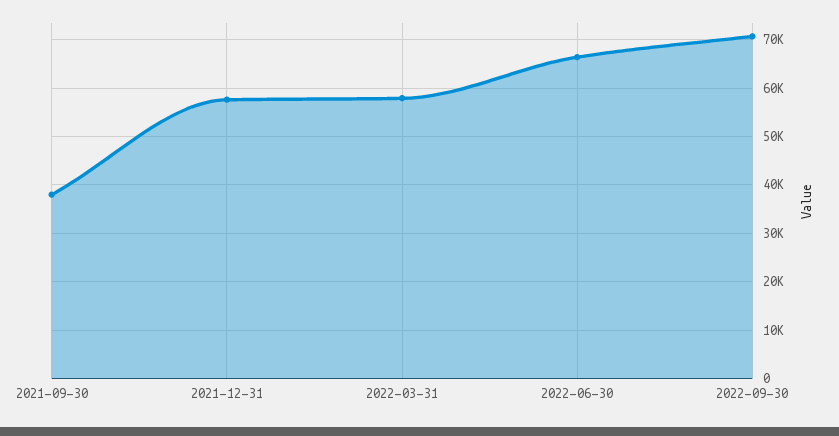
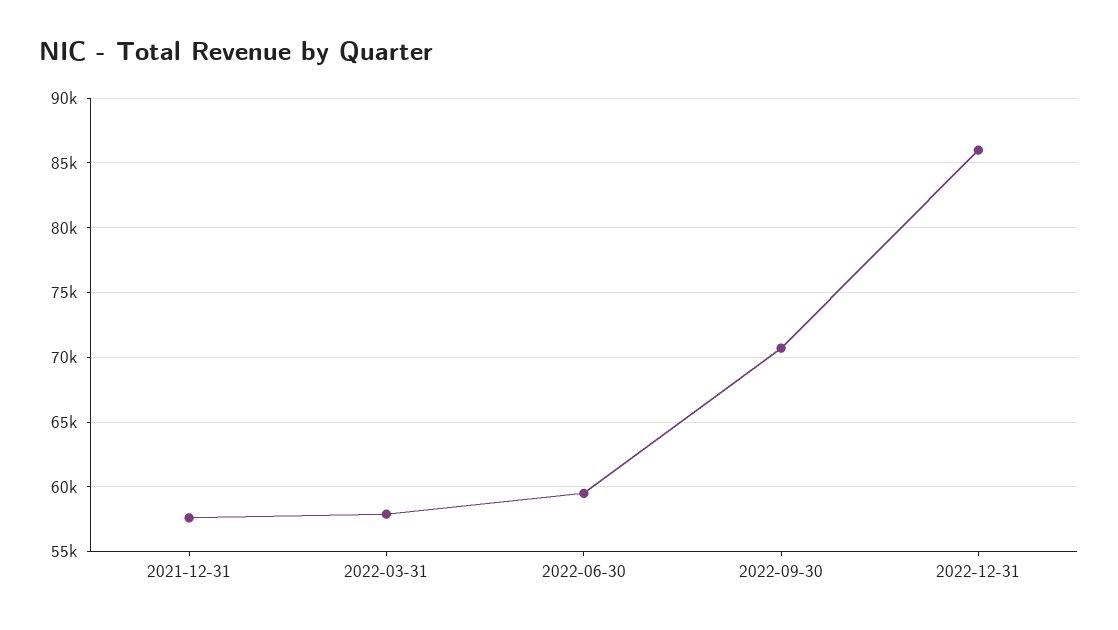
2021-09-30: 38000 -> none
2022-06-30: 66000 -> 59500
2022-12-31: none -> 86000

